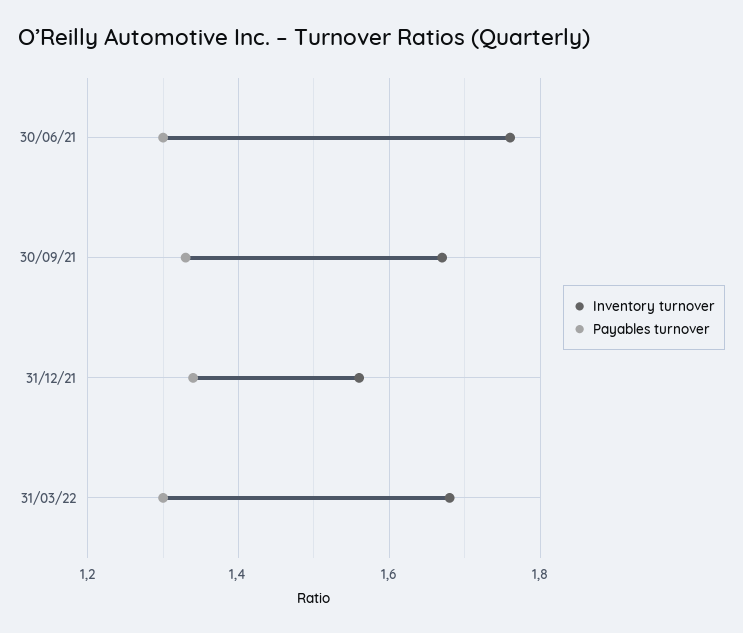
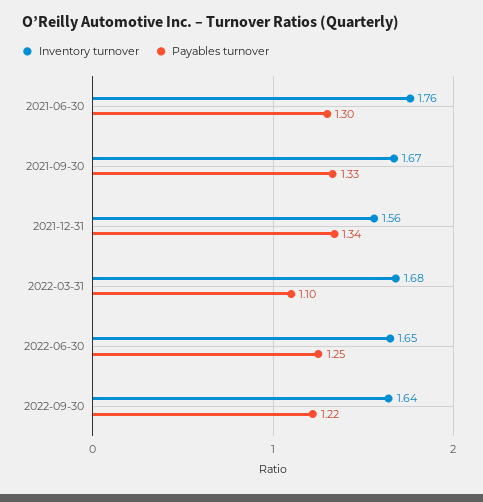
Payables turnover, 31/03/22: 1.3 -> 1.1
Inventory turnover, 2022-06-30: none -> 1.65
Payables turnover, 2022-06-30: none -> 1.25
Inventory turnover, 2022-09-30: none -> 1.64
Payables turnover, 2022-09-30: none -> 1.22

